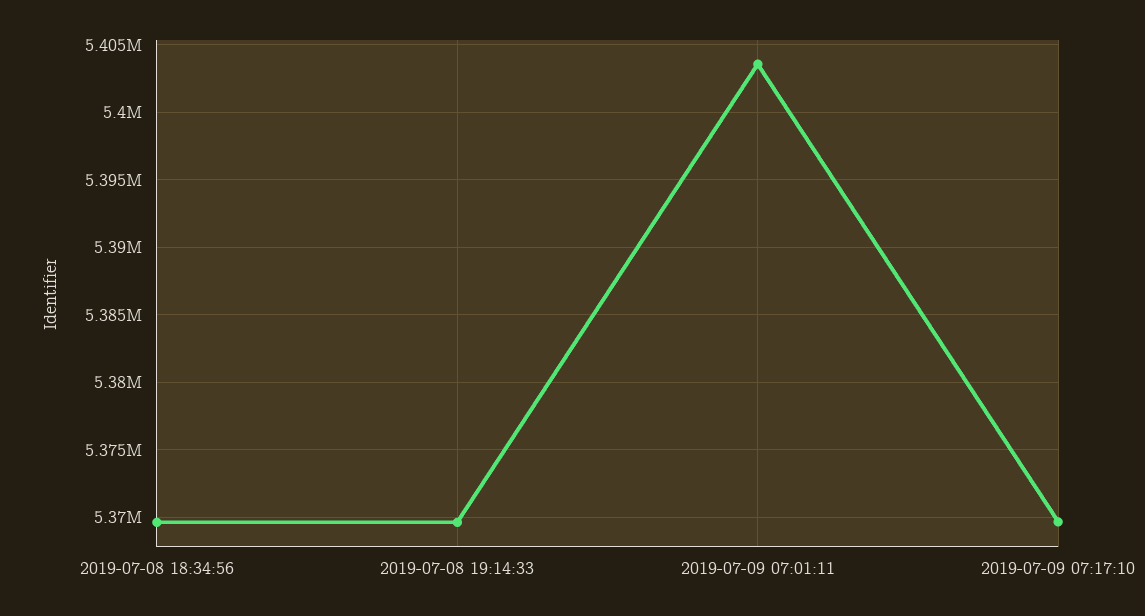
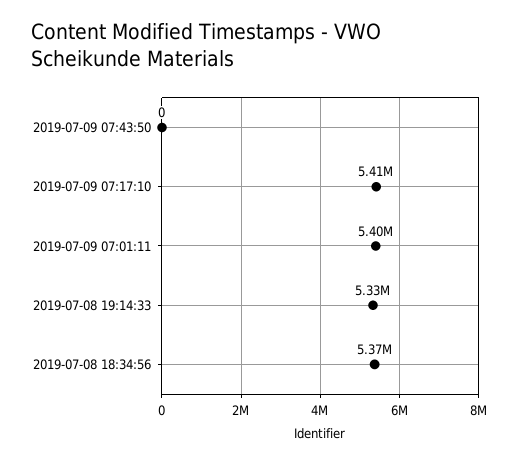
2019-07-08 19:14:33: 5369500 -> 5330000
2019-07-09 07:17:10: 5369500 -> 5410000
2019-07-09 07:43:50: none -> 0

